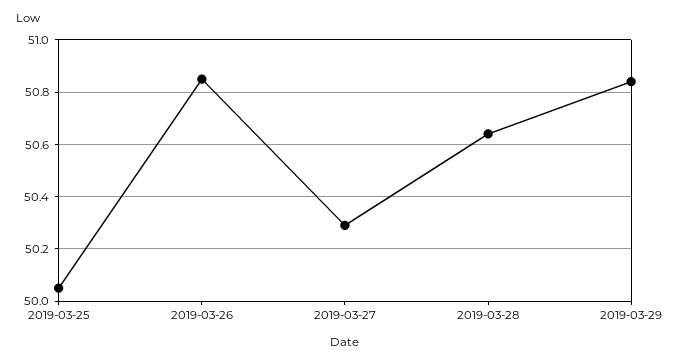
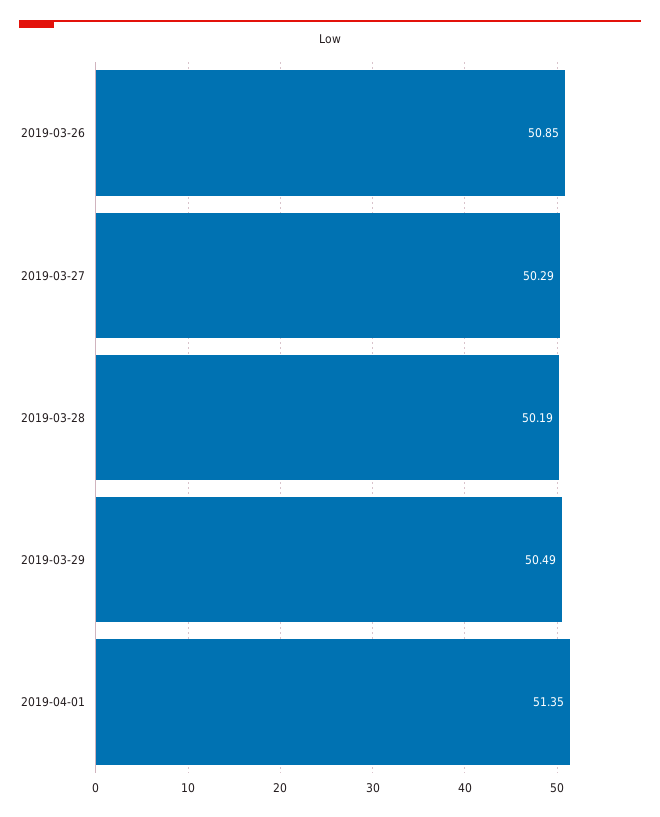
2019-03-25: 50.05 -> none
2019-03-28: 50.65 -> 50.19
2019-03-29: 50.85 -> 50.49
2019-04-01: none -> 51.35

